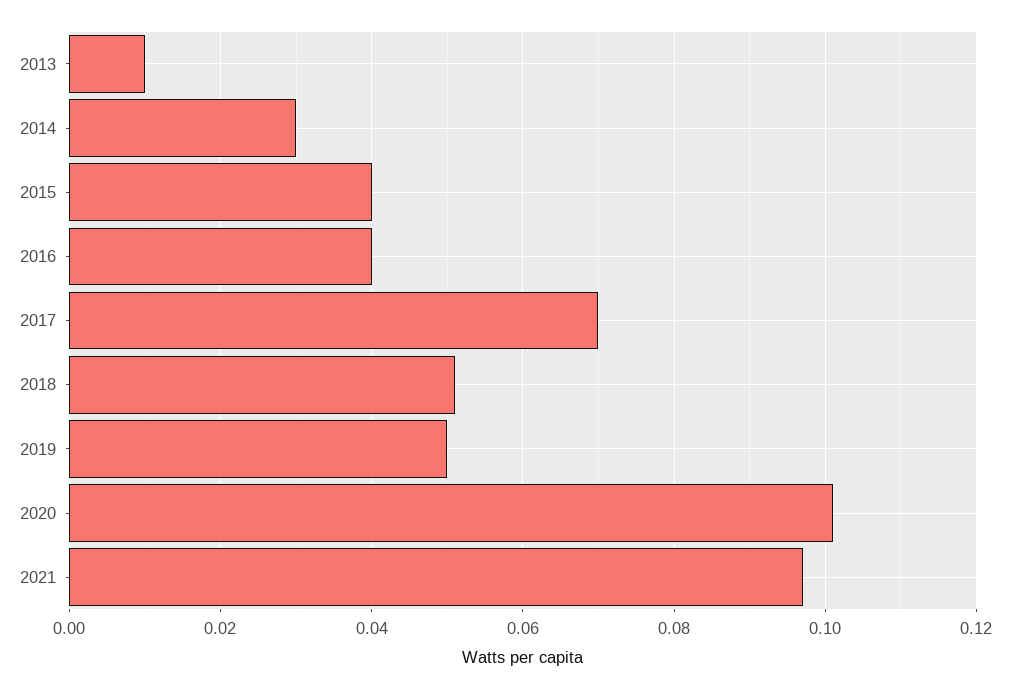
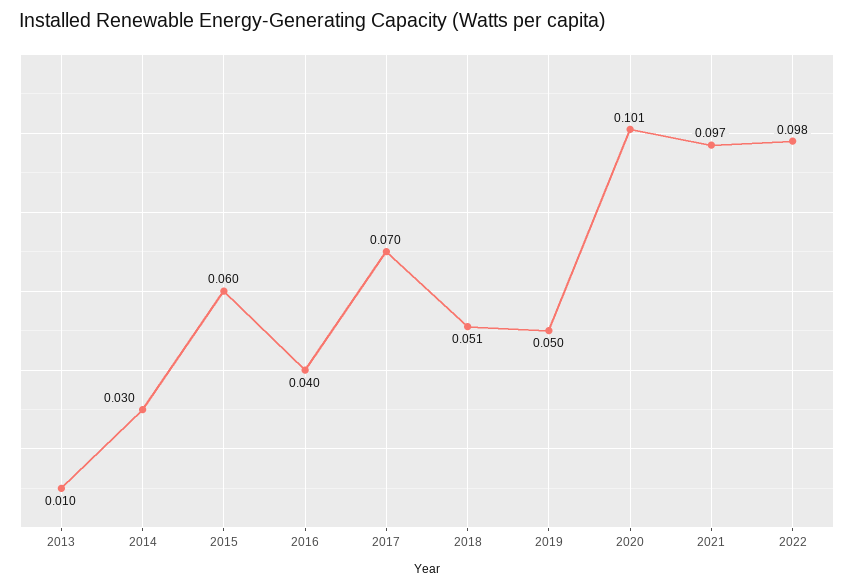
2015: 0.04 -> 0.06
2022: none -> 0.098

